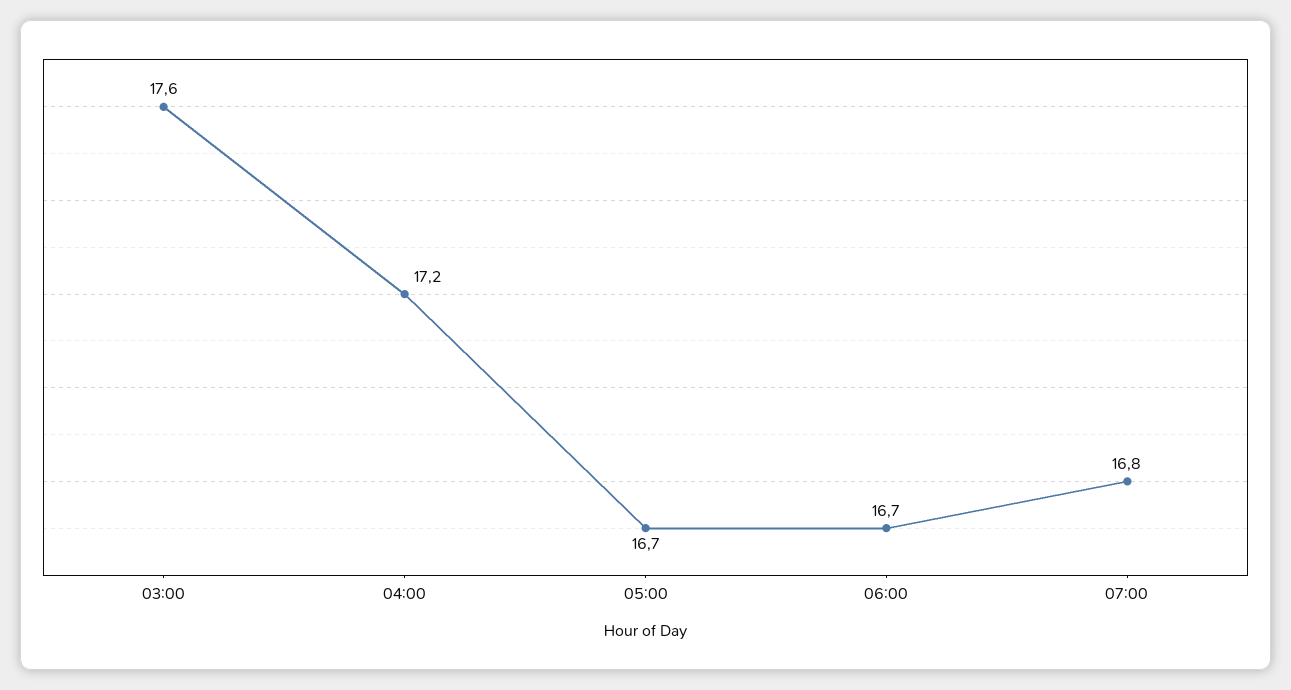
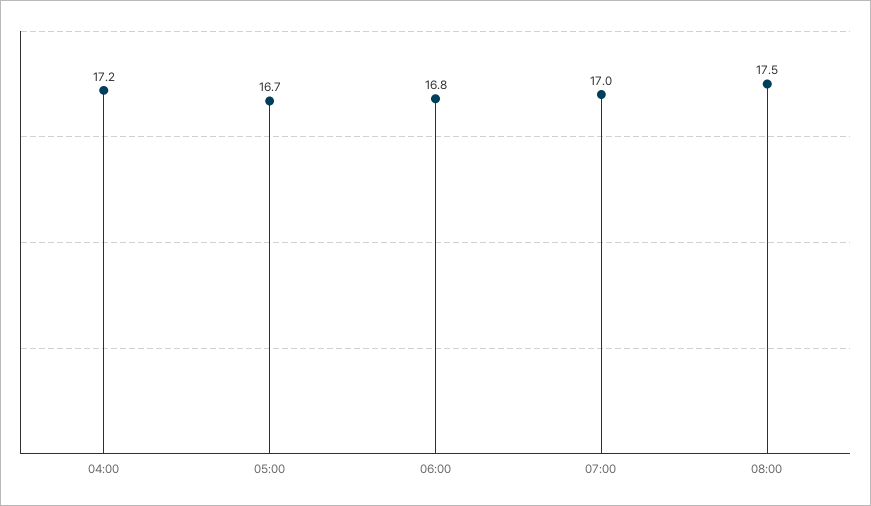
03:00: 17.6 -> none
06:00: 16.7 -> 16.8
07:00: 16.8 -> 17
08:00: none -> 17.5

